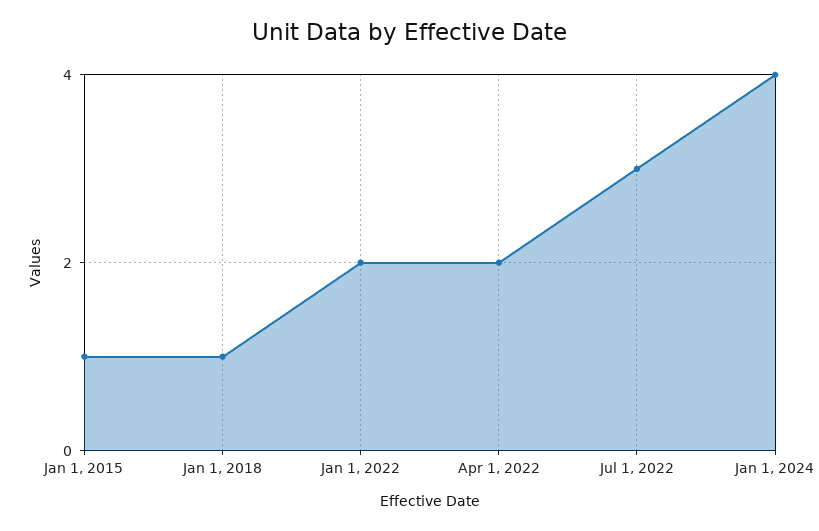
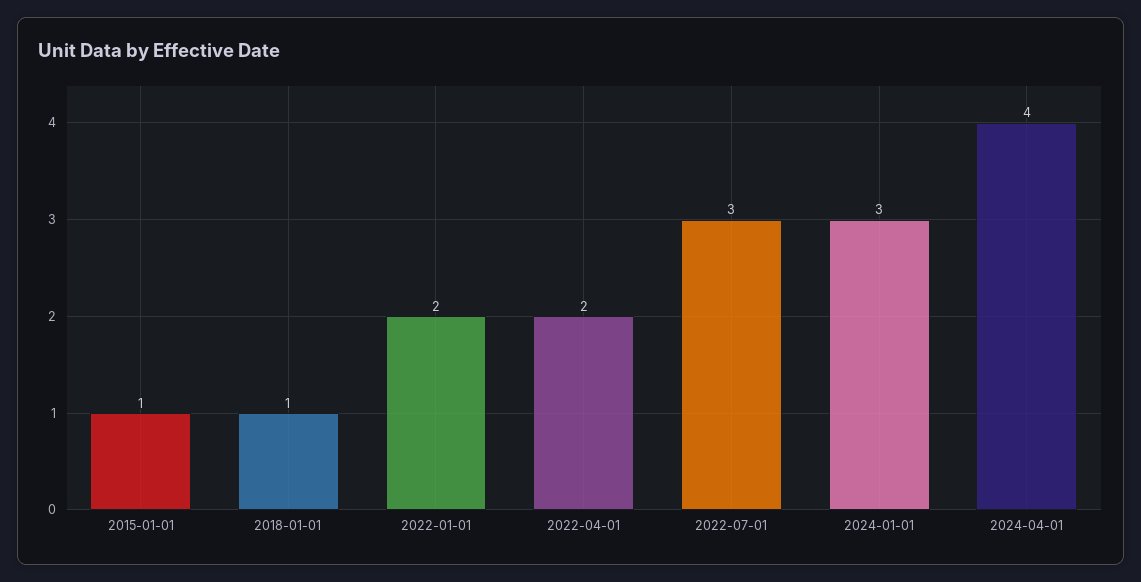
Jan 1, 2024: 4 -> 3
2024-04-01: none -> 4

